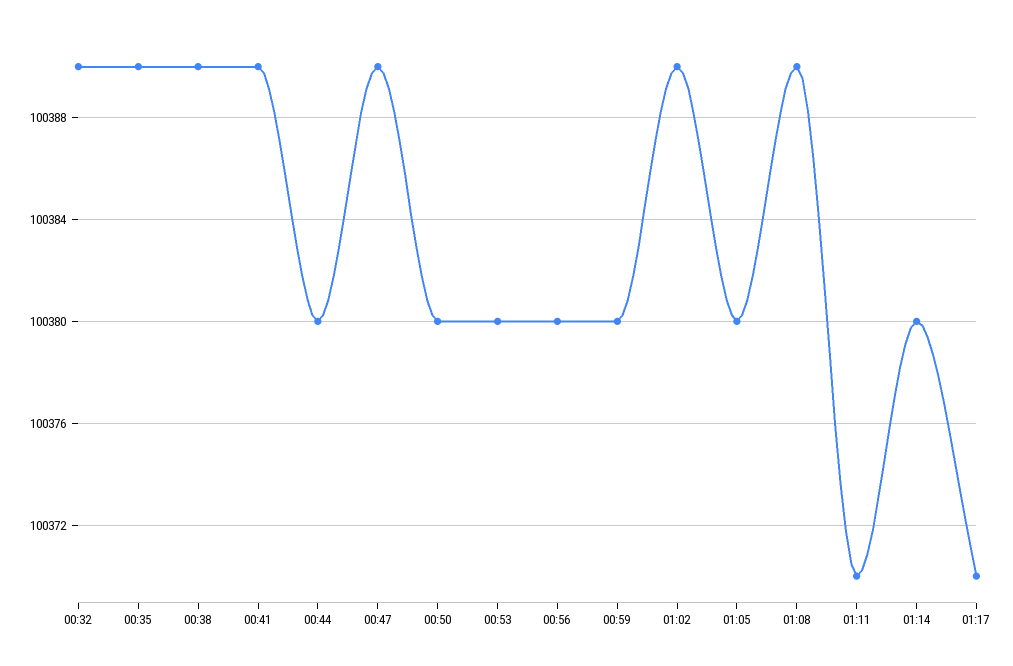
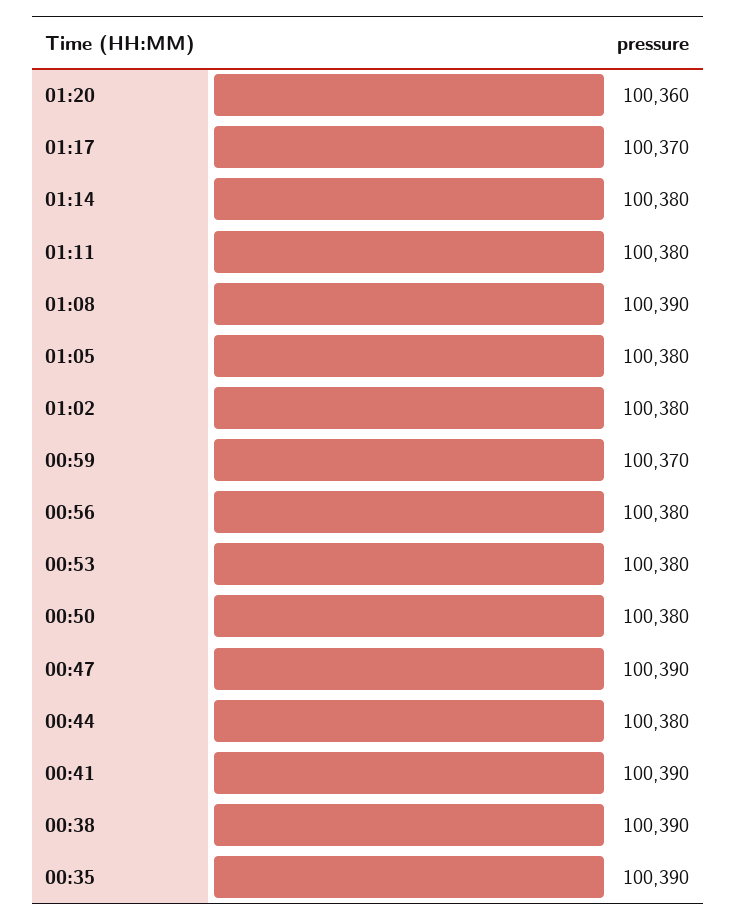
00:32: 100390 -> none
00:59: 100380 -> 100370
01:02: 100390 -> 100380
01:11: 100370 -> 100380
01:20: none -> 100360

